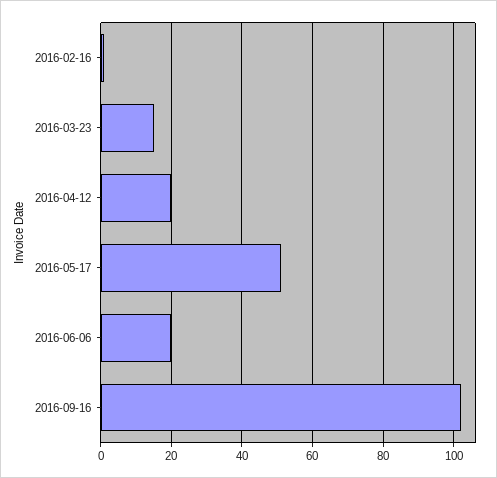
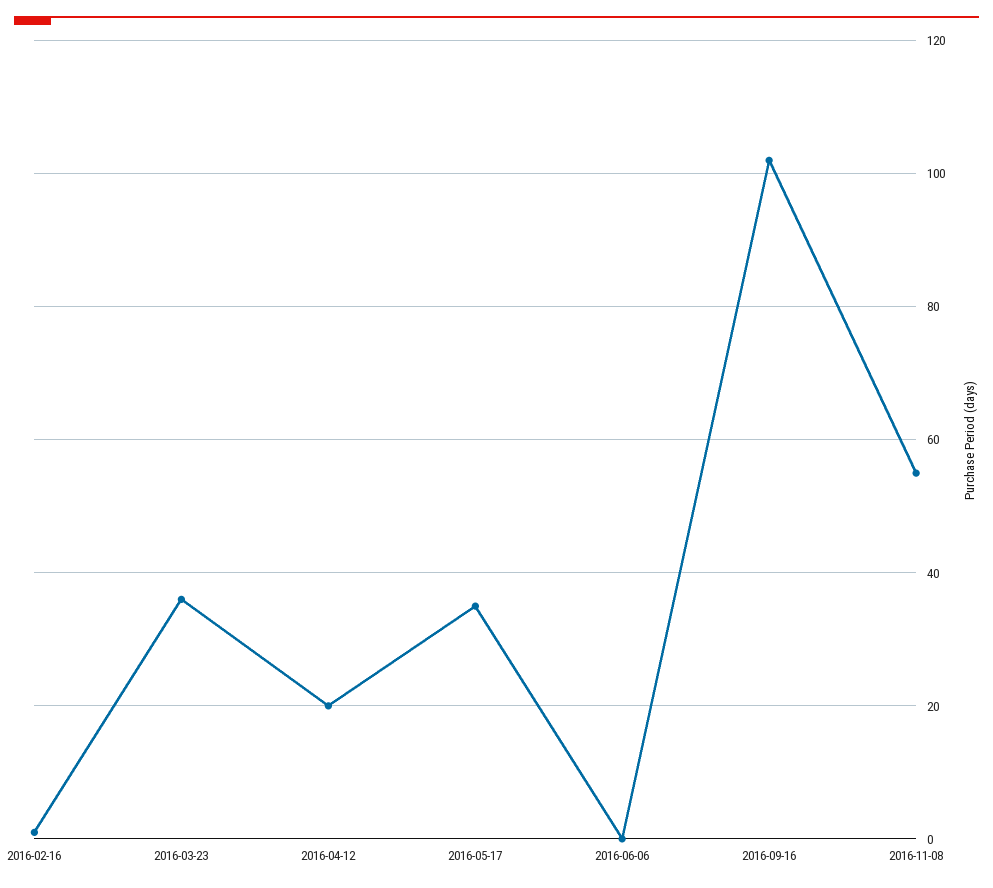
2016-03-23: 15 -> 35
2016-05-17: 50 -> 35
2016-06-06: 20 -> 0
2016-11-08: none -> 55

